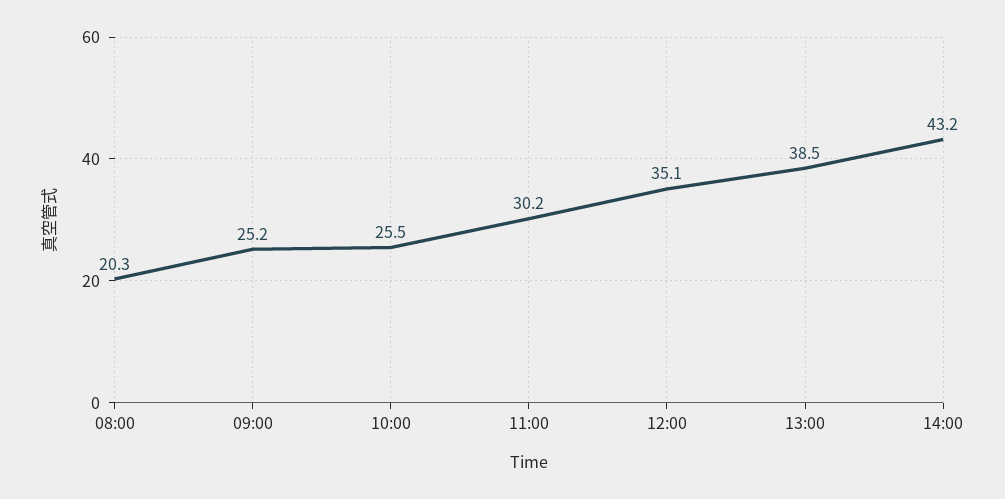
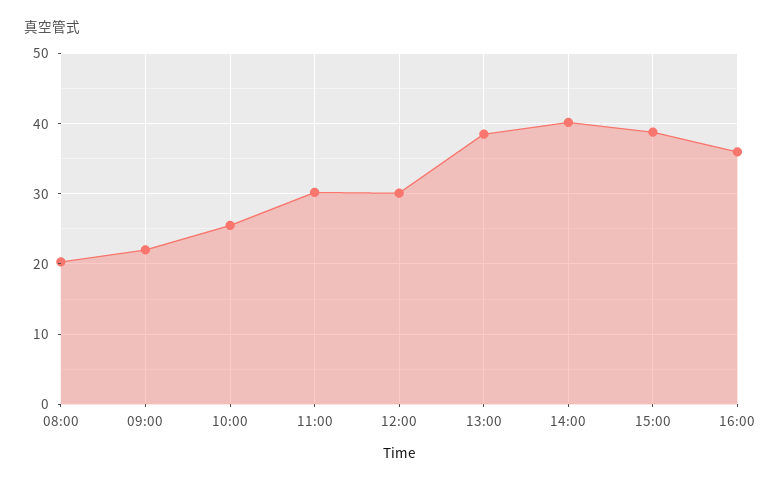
09:00: 25.2 -> 22
12:00: 35.1 -> 30
14:00: 43.2 -> 40
15:00: none -> 39
16:00: none -> 36

